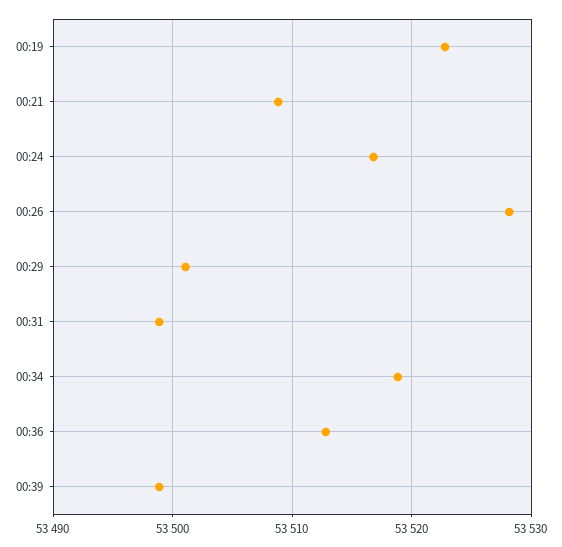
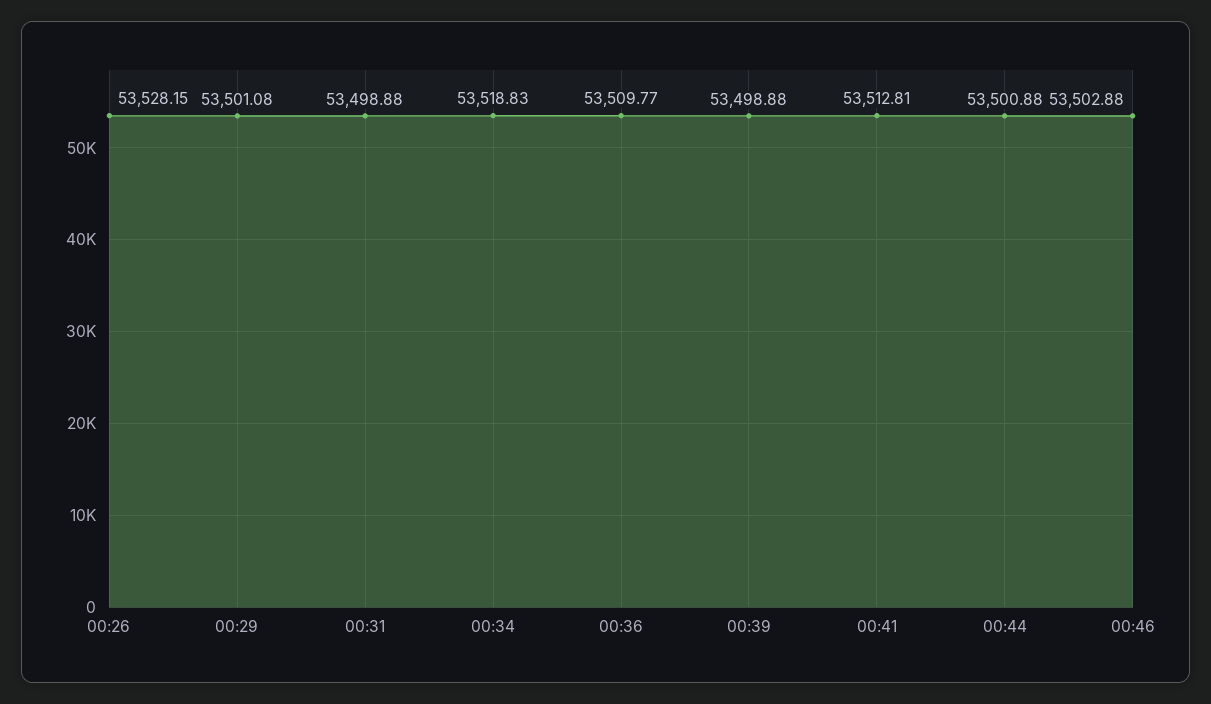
00:19: 53523 -> none
00:21: 53509 -> none
00:24: 53517 -> none
00:36: 53513 -> 53509.77
00:41: none -> 53512.81
00:44: none -> 53500.88
00:46: none -> 53502.88

